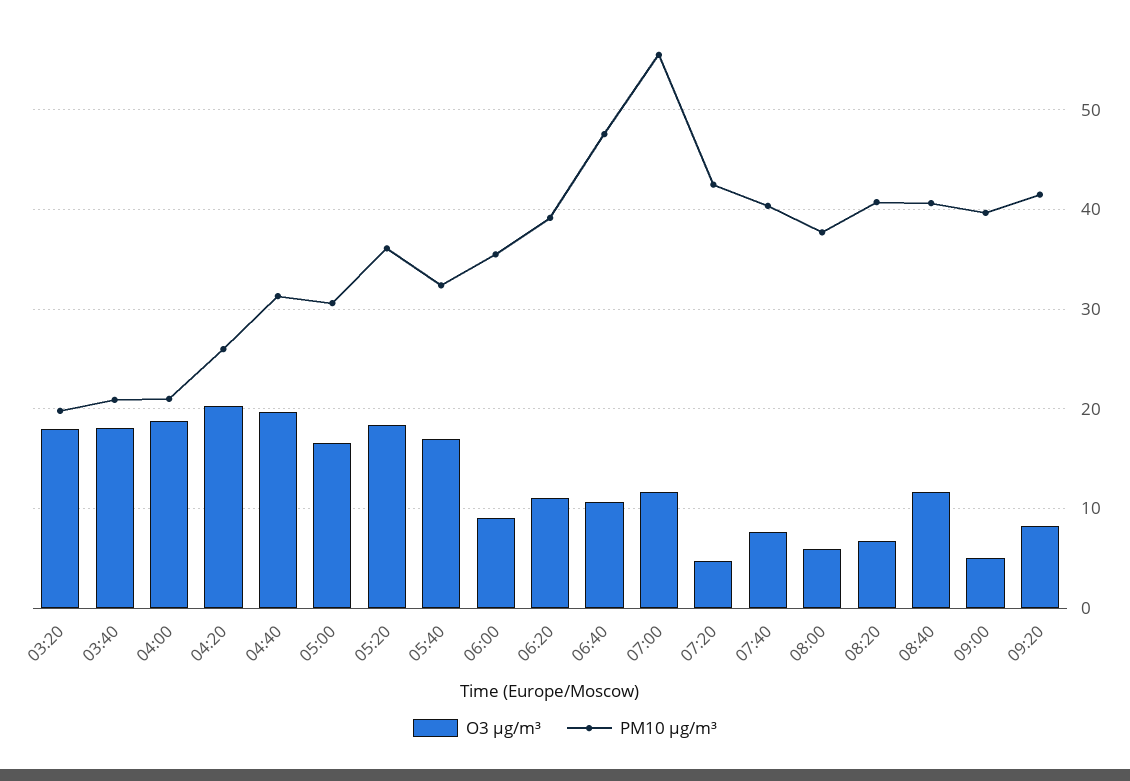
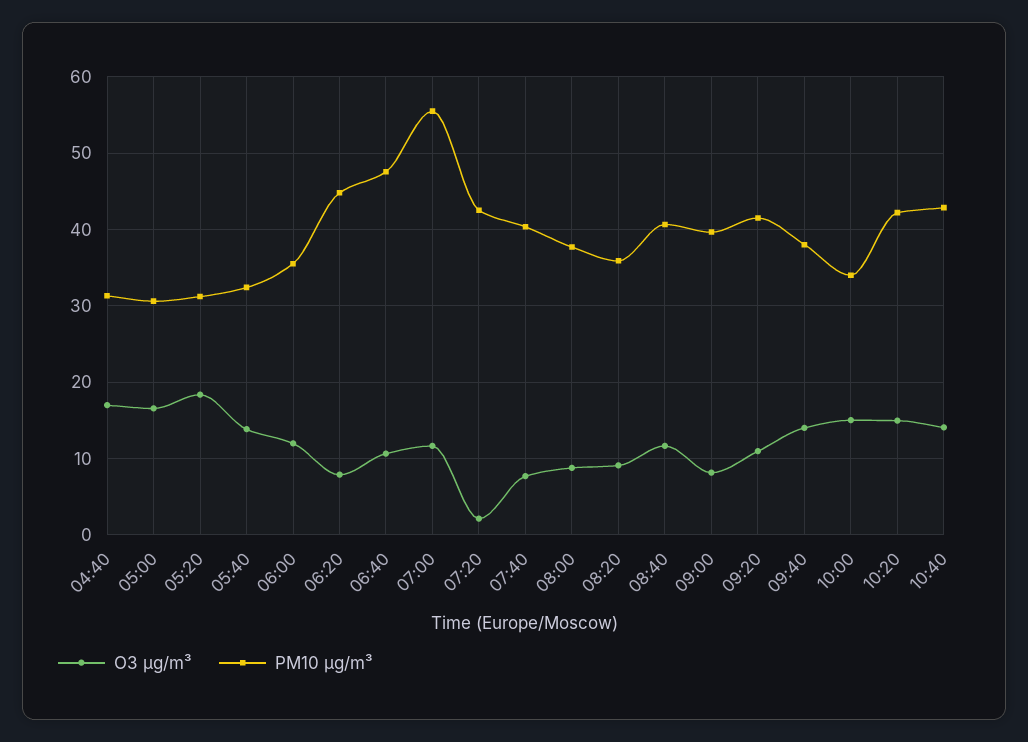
O3 µg/m³, 03:20: 18 -> none
PM10 µg/m³, 03:20: 20 -> none
O3 µg/m³, 03:40: 18 -> none
PM10 µg/m³, 03:40: 21 -> none
O3 µg/m³, 04:00: 19 -> none
PM10 µg/m³, 04:00: 21 -> none
O3 µg/m³, 04:20: 20 -> none
PM10 µg/m³, 04:20: 26 -> none
O3 µg/m³, 04:40: 20 -> 17
PM10 µg/m³, 05:20: 36 -> 31
O3 µg/m³, 05:40: 17 -> 14
O3 µg/m³, 06:00: 9 -> 12
O3 µg/m³, 06:20: 11 -> 8
PM10 µg/m³, 06:20: 39 -> 45
O3 µg/m³, 07:20: 5 -> 2
O3 µg/m³, 08:00: 6 -> 9
O3 µg/m³, 08:20: 7 -> 9
PM10 µg/m³, 08:20: 41 -> 36
O3 µg/m³, 09:00: 5 -> 8
O3 µg/m³, 09:20: 8 -> 11
O3 µg/m³, 09:40: none -> 14
PM10 µg/m³, 09:40: none -> 38
O3 µg/m³, 10:00: none -> 15
PM10 µg/m³, 10:00: none -> 34
O3 µg/m³, 10:20: none -> 15
PM10 µg/m³, 10:20: none -> 42
O3 µg/m³, 10:40: none -> 14
PM10 µg/m³, 10:40: none -> 43

